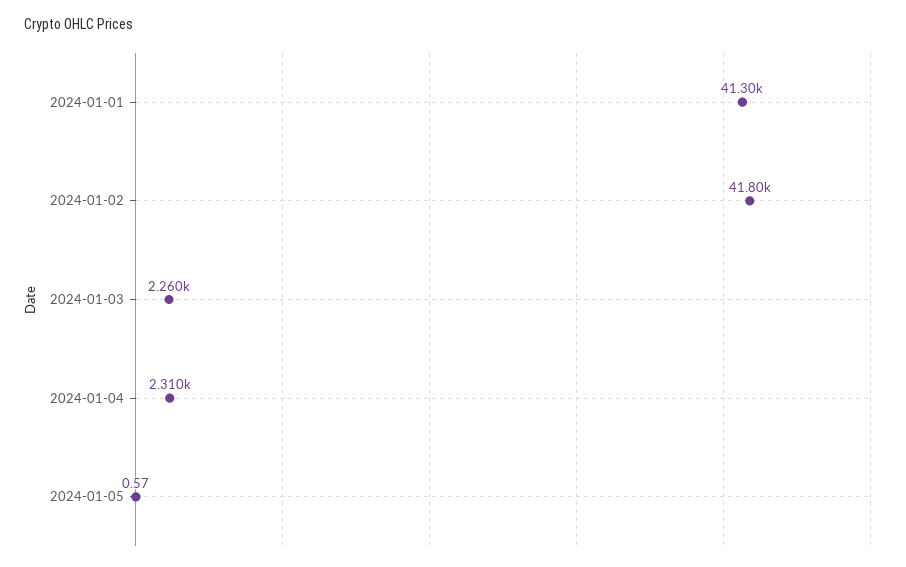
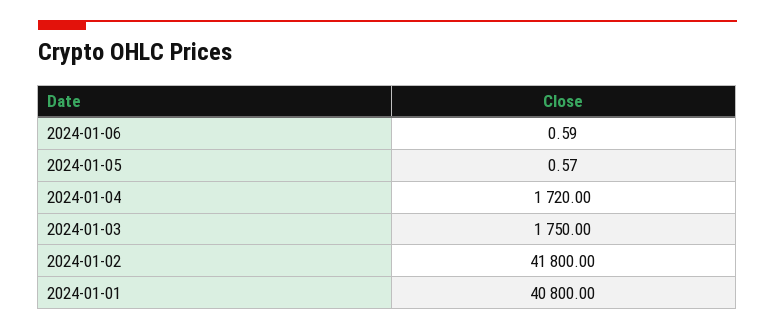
2024-01-01: 41300 -> 40800
2024-01-03: 2260 -> 1750
2024-01-04: 2310 -> 1720
2024-01-06: none -> 0.59

